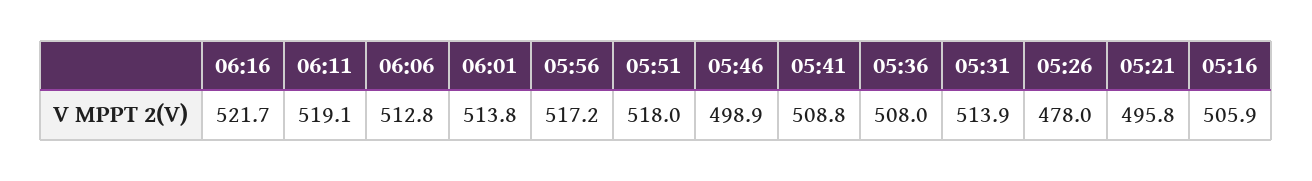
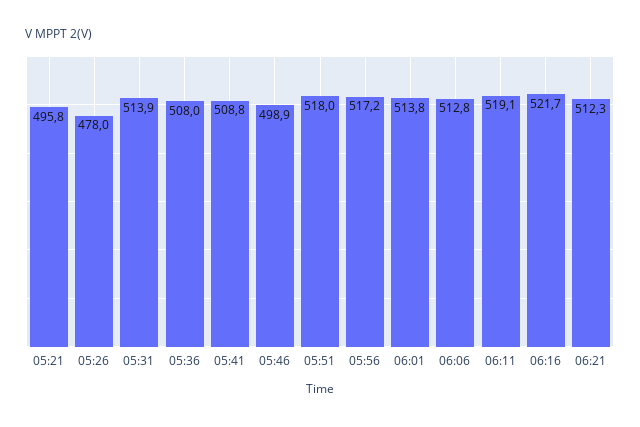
05:16: 505.9 -> none
06:21: none -> 512.3

